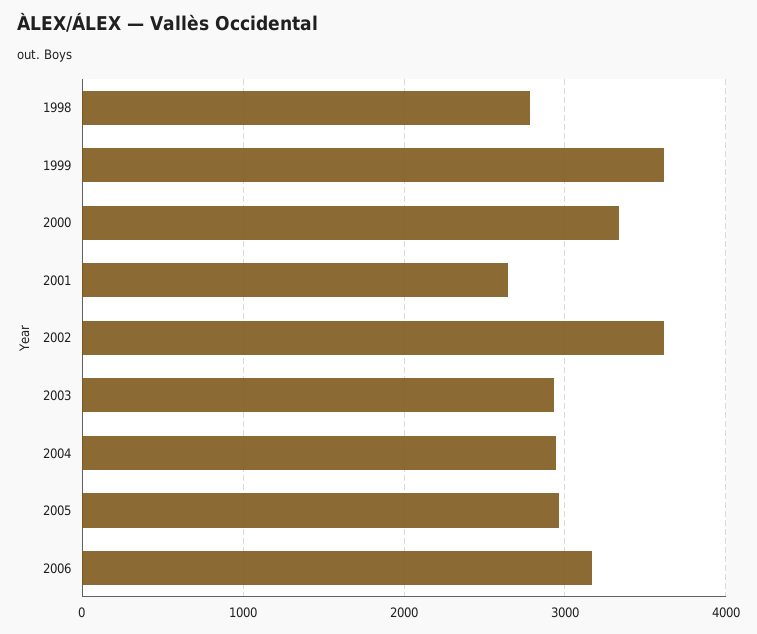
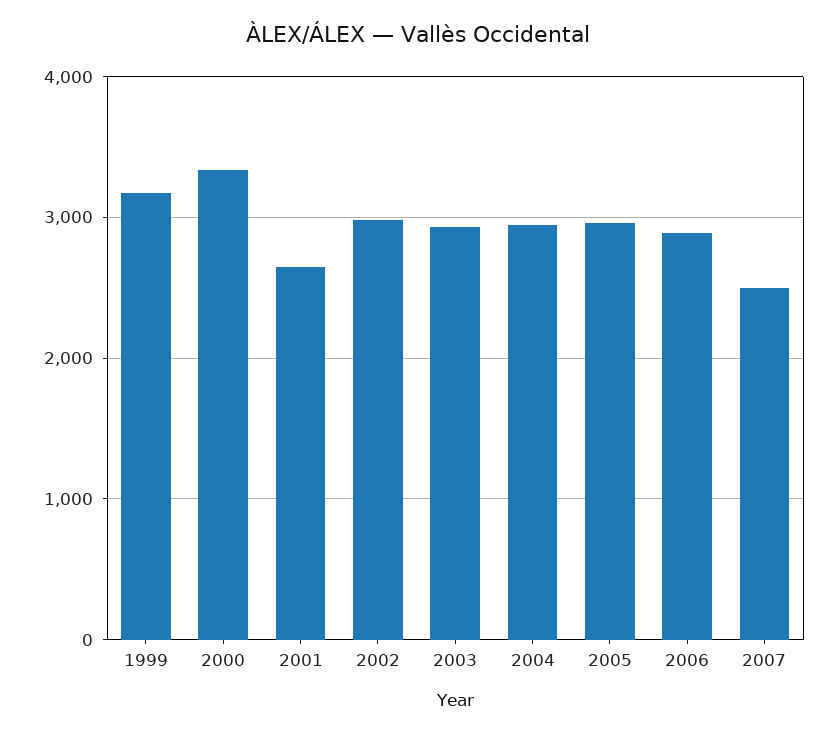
1998: 2800 -> none
1999: 3600 -> 3200
2002: 3600 -> 3000
2006: 3200 -> 2900
2007: none -> 2500

